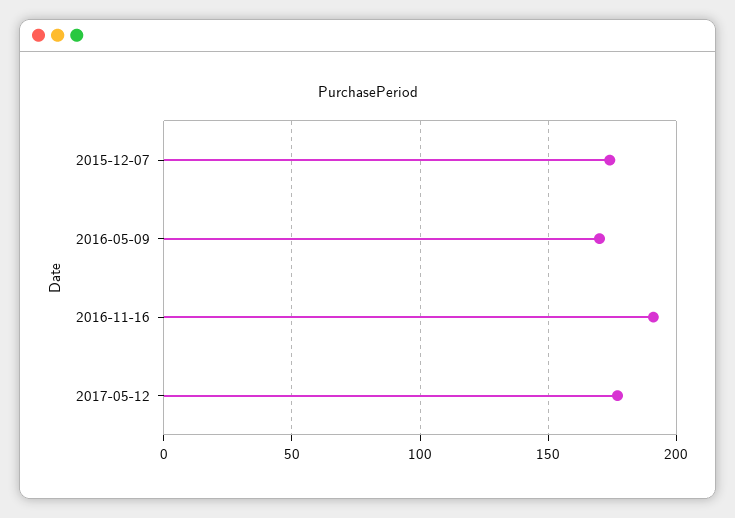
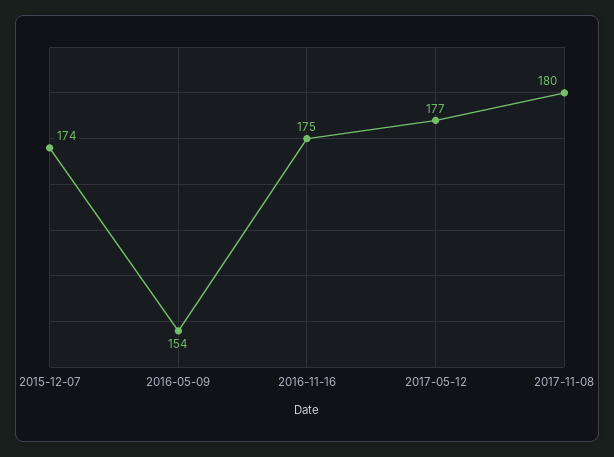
2016-05-09: 170 -> 154
2016-11-16: 190 -> 175
2017-11-08: none -> 180

